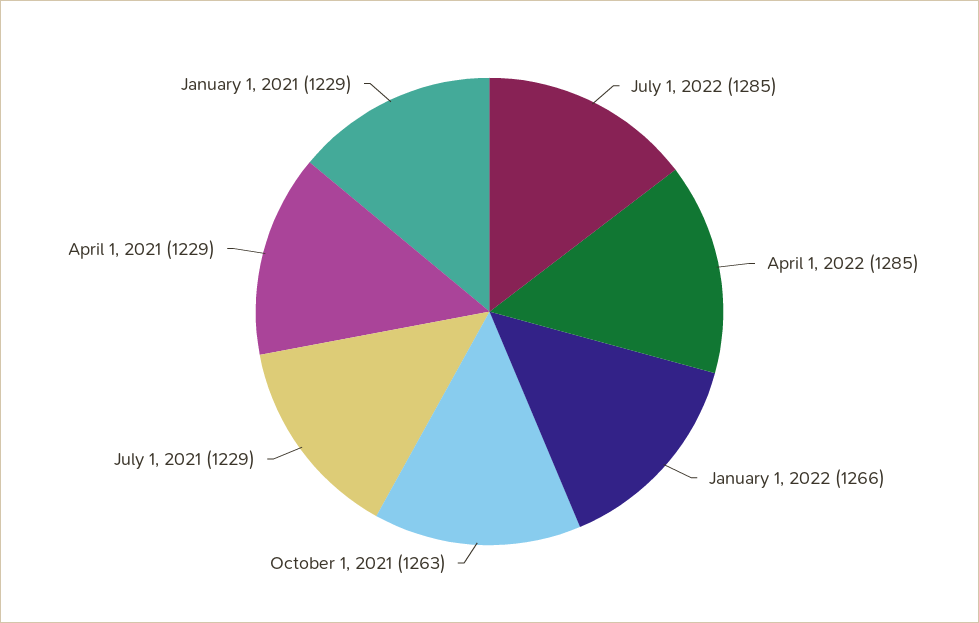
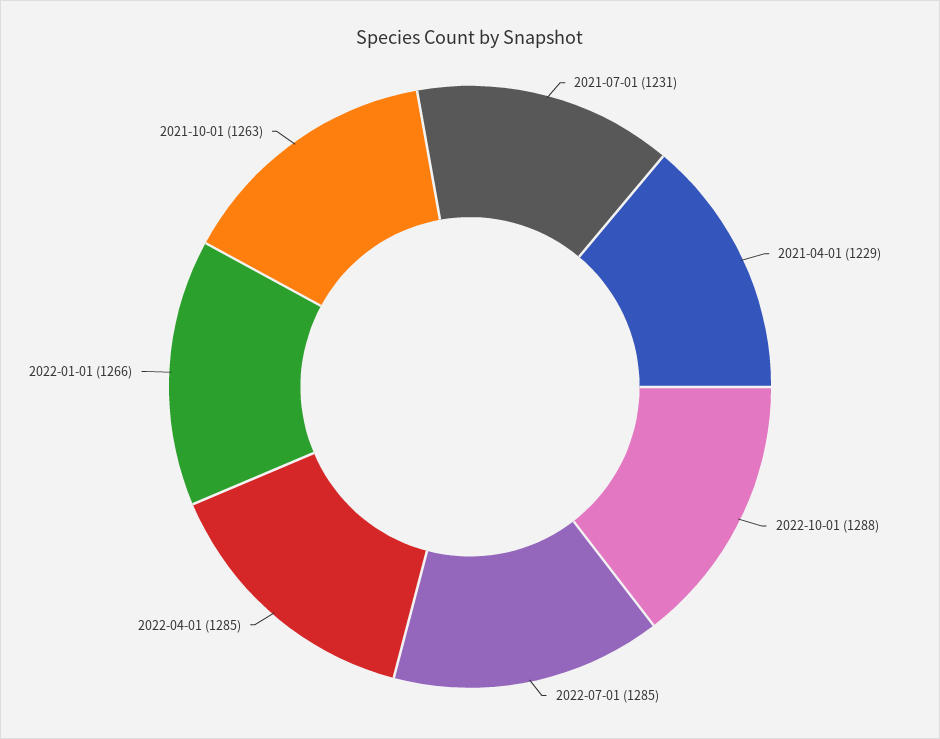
July 1, 2021: 1229 -> 1231
January 1, 2021: 1229 -> none
2022-10-01: none -> 1288

